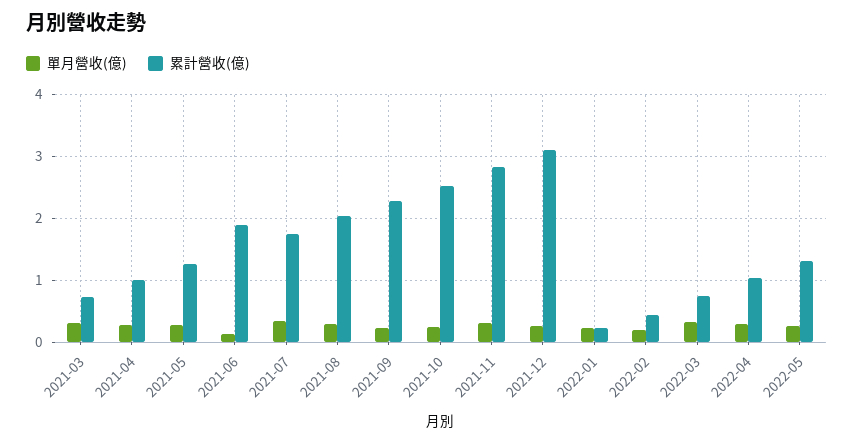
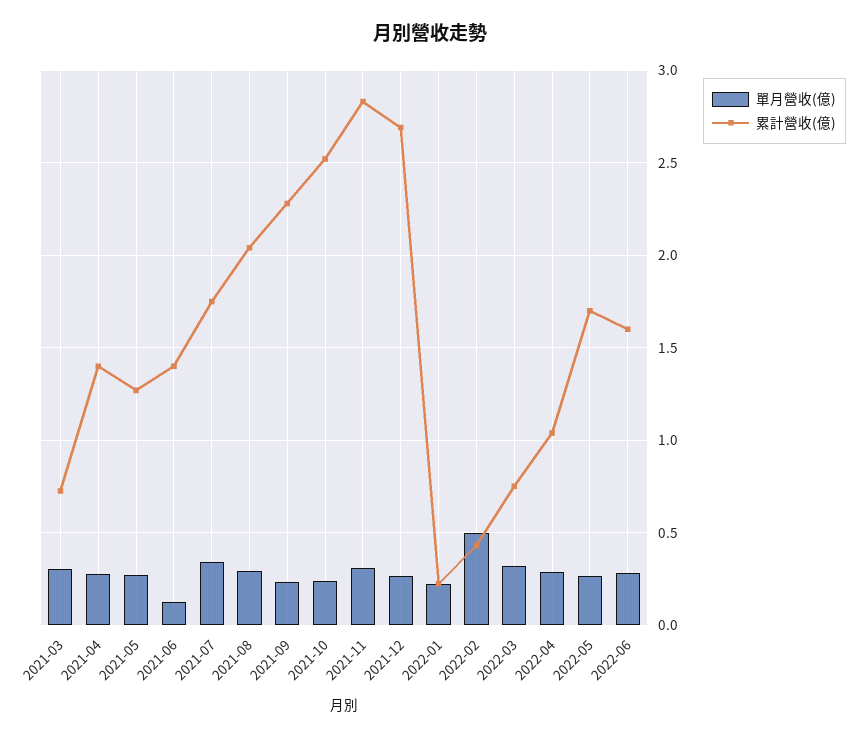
累計營收(億), 2021-04: 1 -> 1.4
累計營收(億), 2021-06: 1.9 -> 1.4
累計營收(億), 2021-12: 3.1 -> 2.7
單月營收(億), 2022-02: 0.2 -> 0.5
累計營收(億), 2022-05: 1.3 -> 1.7
單月營收(億), 2022-06: none -> 0.3
累計營收(億), 2022-06: none -> 1.6

